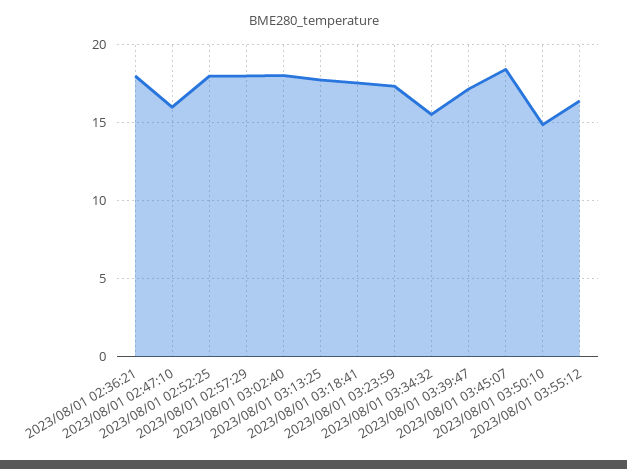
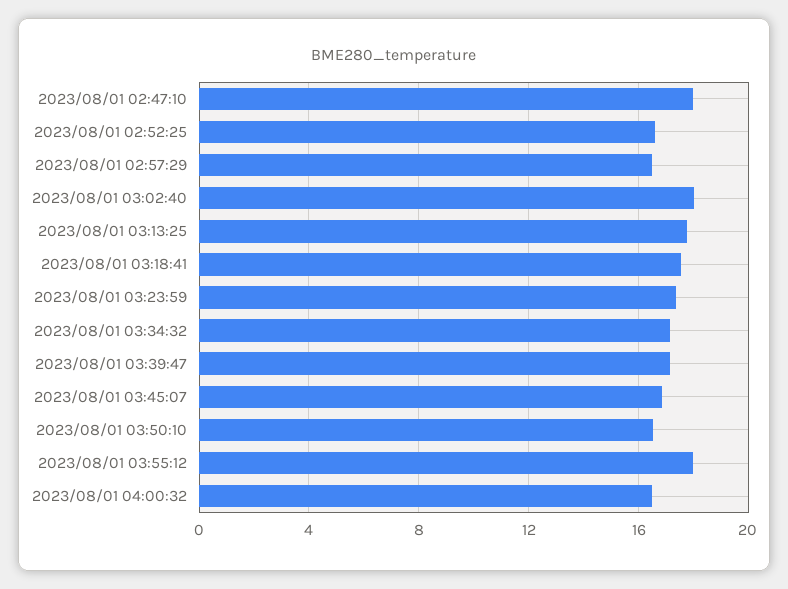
2023/08/01 02:36:21: 18 -> none
2023/08/01 02:47:10: 16 -> 18
2023/08/01 02:52:25: 18 -> 16.5
2023/08/01 02:57:29: 18 -> 16.5
2023/08/01 03:34:32: 15.5 -> 17
2023/08/01 03:45:07: 18.5 -> 17
2023/08/01 03:50:10: 15 -> 16.5
2023/08/01 03:55:12: 16.5 -> 18
2023/08/01 04:00:32: none -> 16.5

